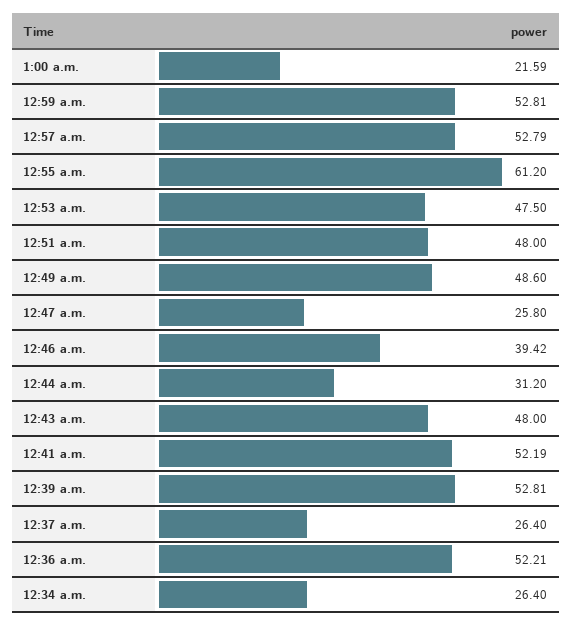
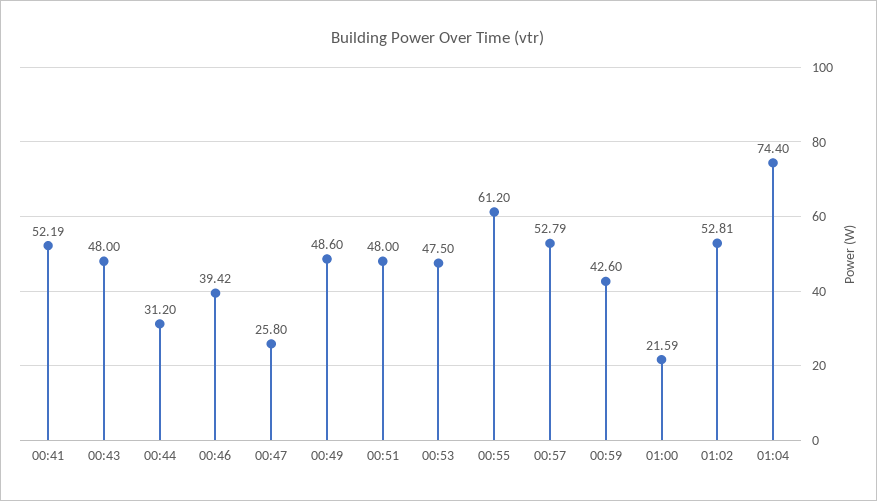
12:59 a.m.: 52.81 -> 42.6
12:39 a.m.: 52.81 -> none
12:37 a.m.: 26.4 -> none
12:36 a.m.: 52.21 -> none
12:34 a.m.: 26.4 -> none
01:02: none -> 52.81
01:04: none -> 74.4

